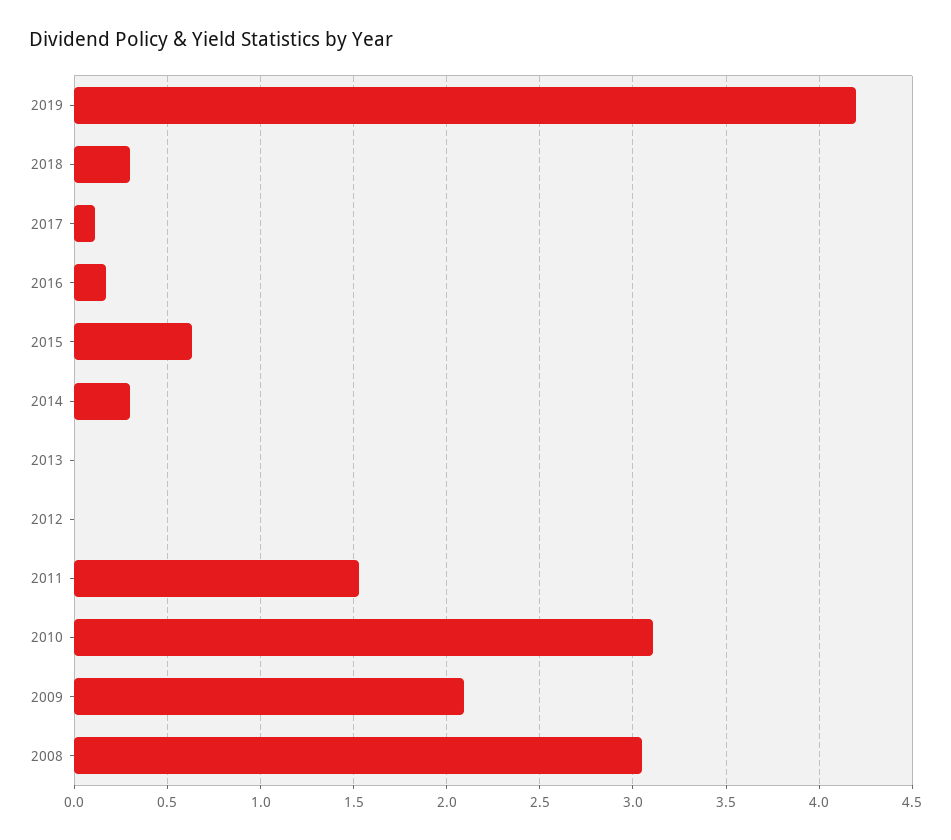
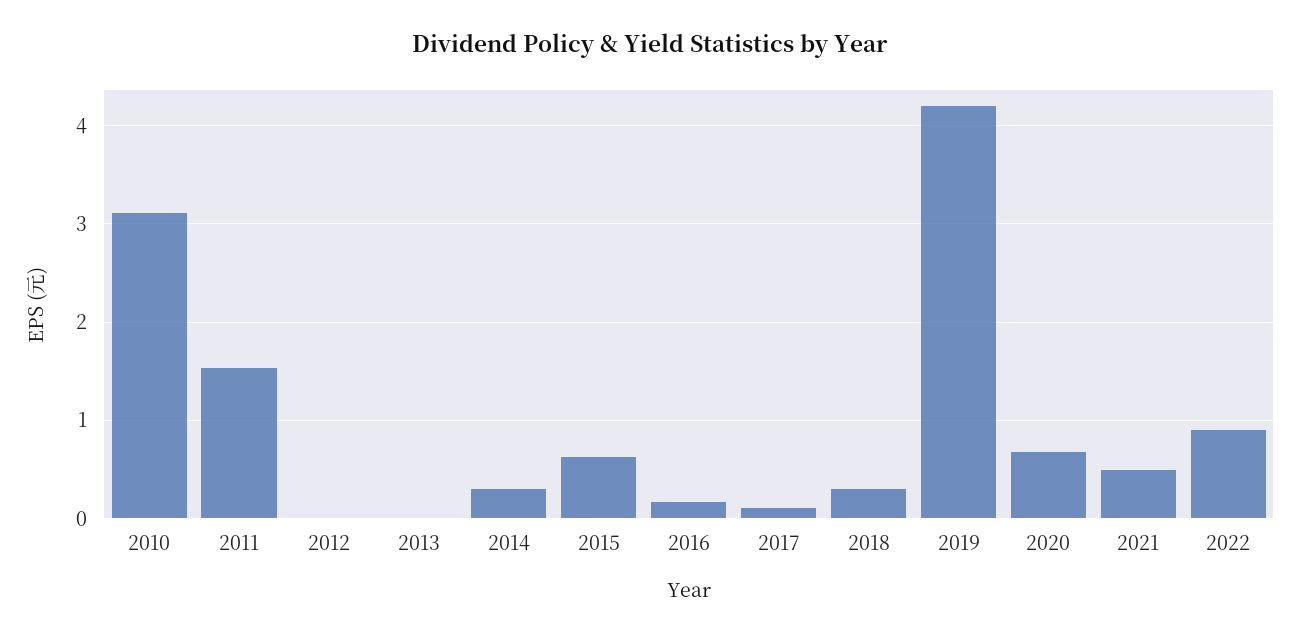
2009: 2.1 -> none
2008: 3.05 -> none
2020: none -> 0.7
2021: none -> 0.5
2022: none -> 0.9

